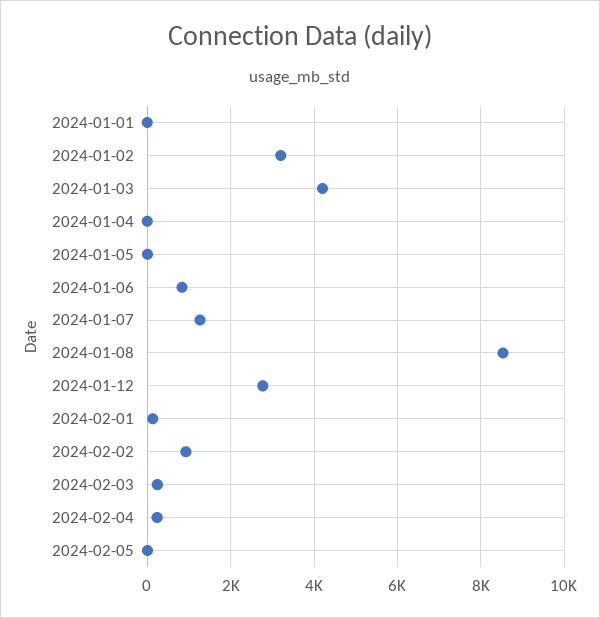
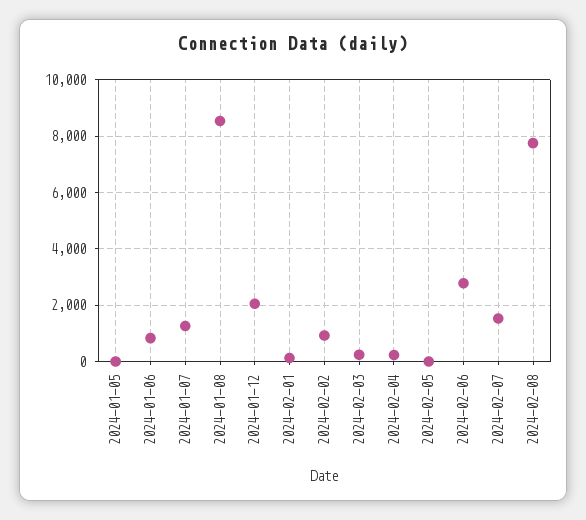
2024-01-01: 0 -> none
2024-01-02: 3200 -> none
2024-01-03: 4200 -> none
2024-01-04: 0 -> none
2024-01-12: 2800 -> 2000
2024-02-06: none -> 2750
2024-02-07: none -> 1500
2024-02-08: none -> 7750

